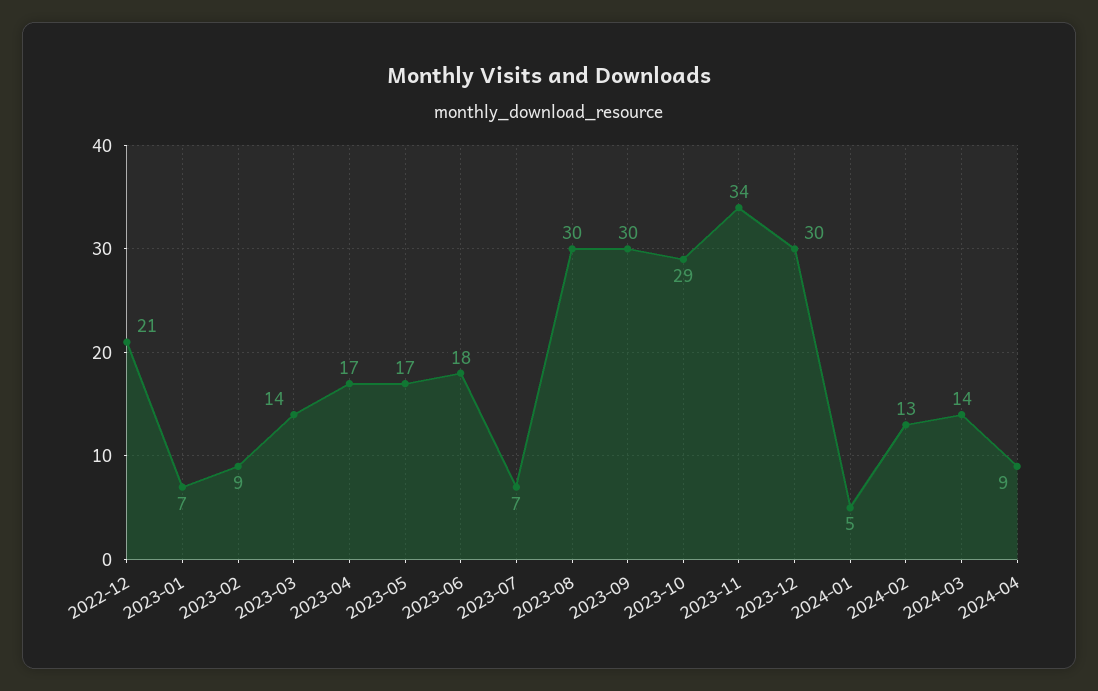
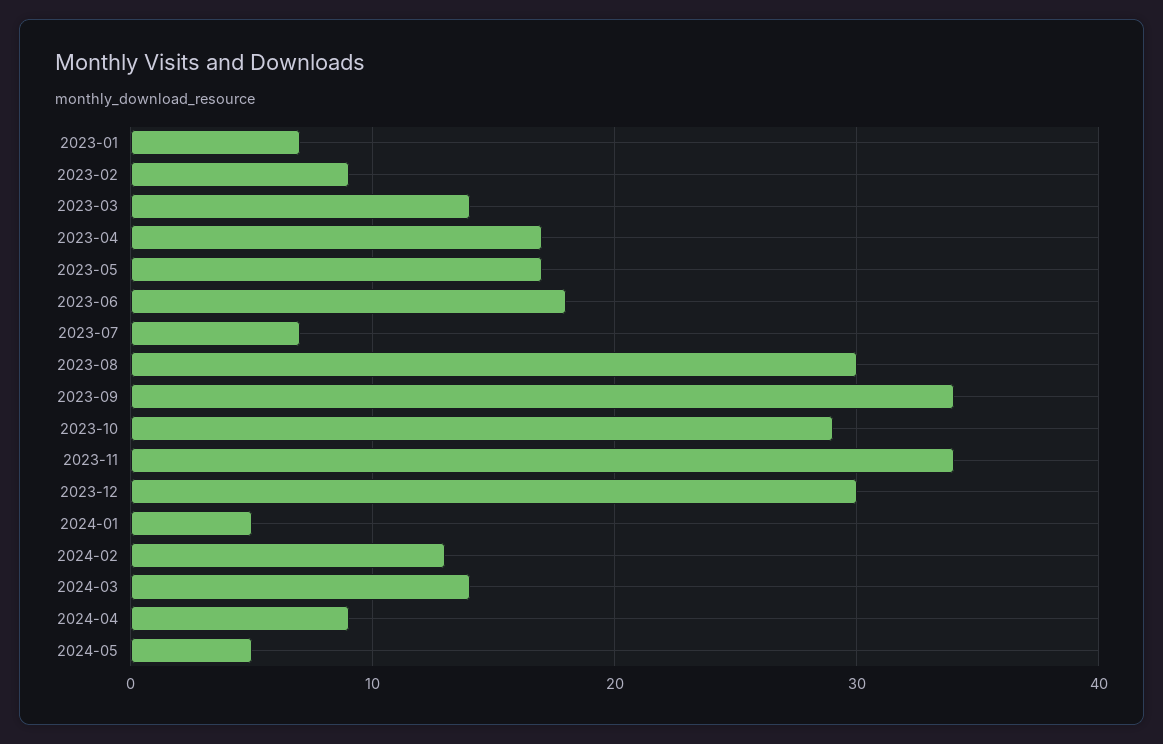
2022-12: 21 -> none
2023-09: 30 -> 34
2024-05: none -> 5

